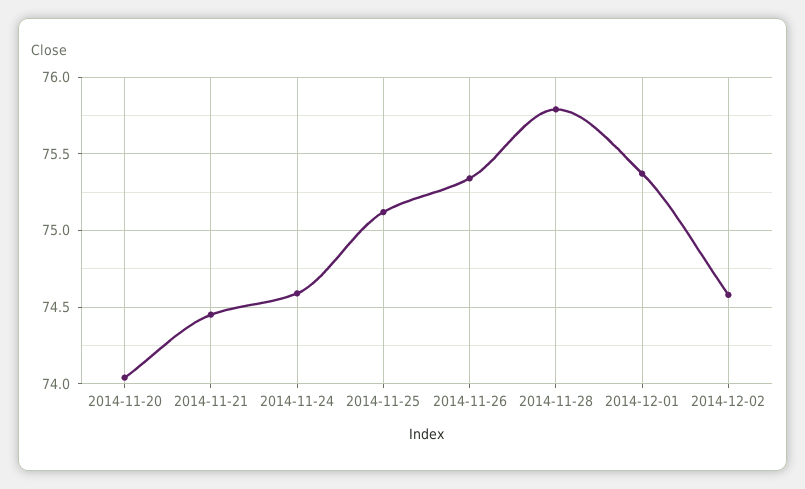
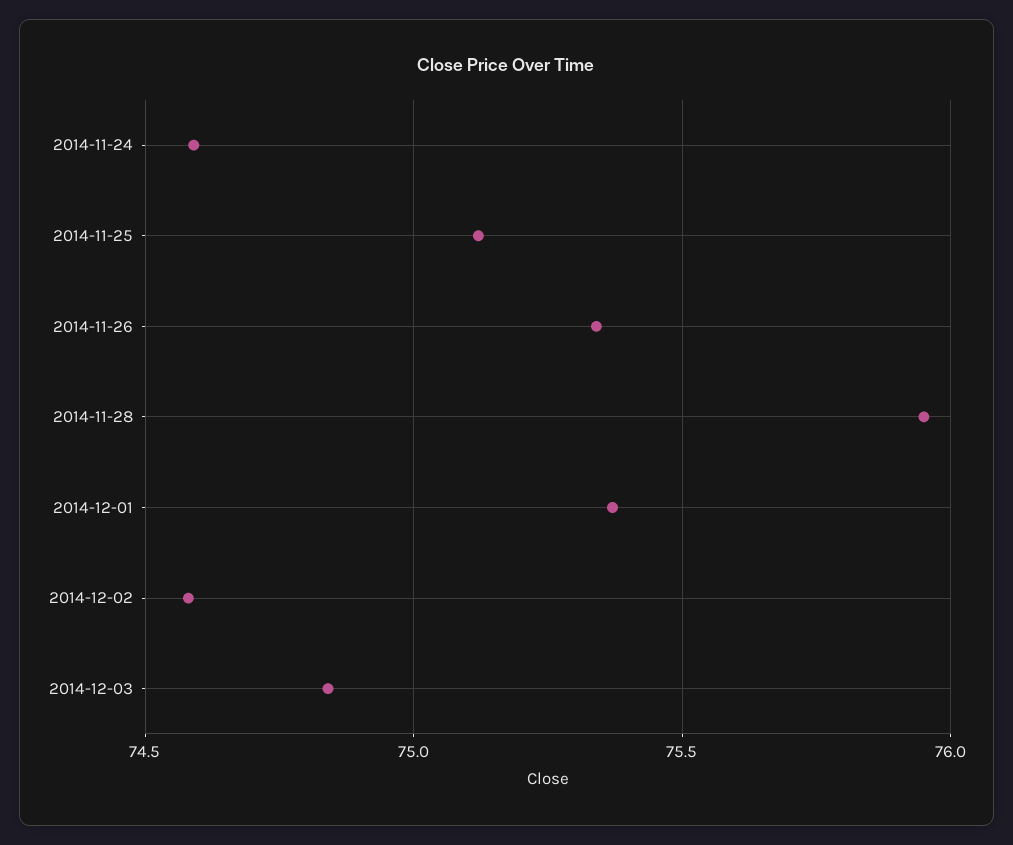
2014-11-20: 74.05 -> none
2014-11-21: 74.45 -> none
2014-11-28: 75.8 -> 75.95
2014-12-03: none -> 74.85

